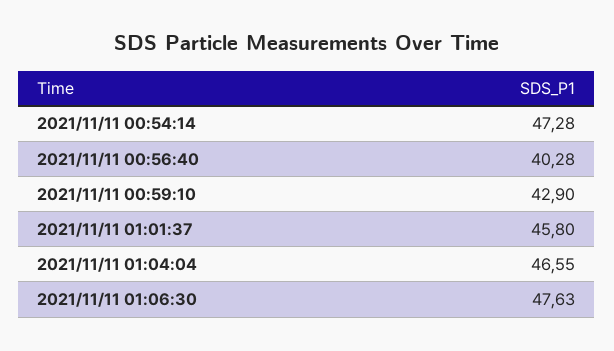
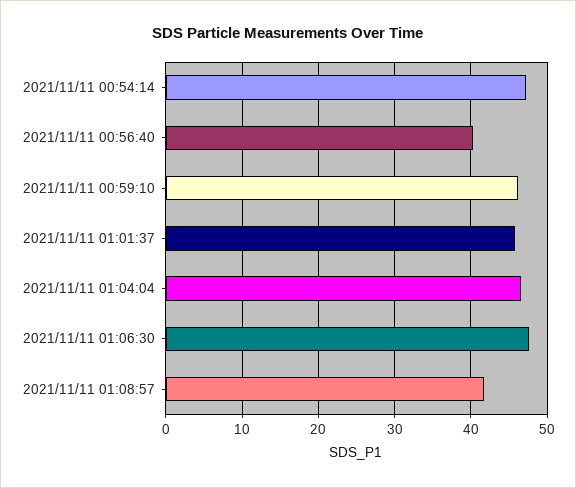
2021/11/11 00:59:10: 42.9 -> 46
2021/11/11 01:08:57: none -> 42

